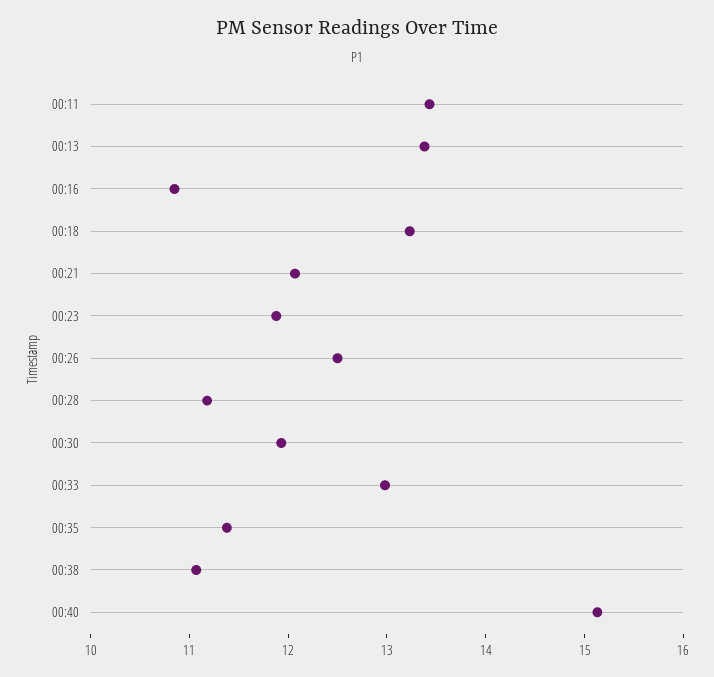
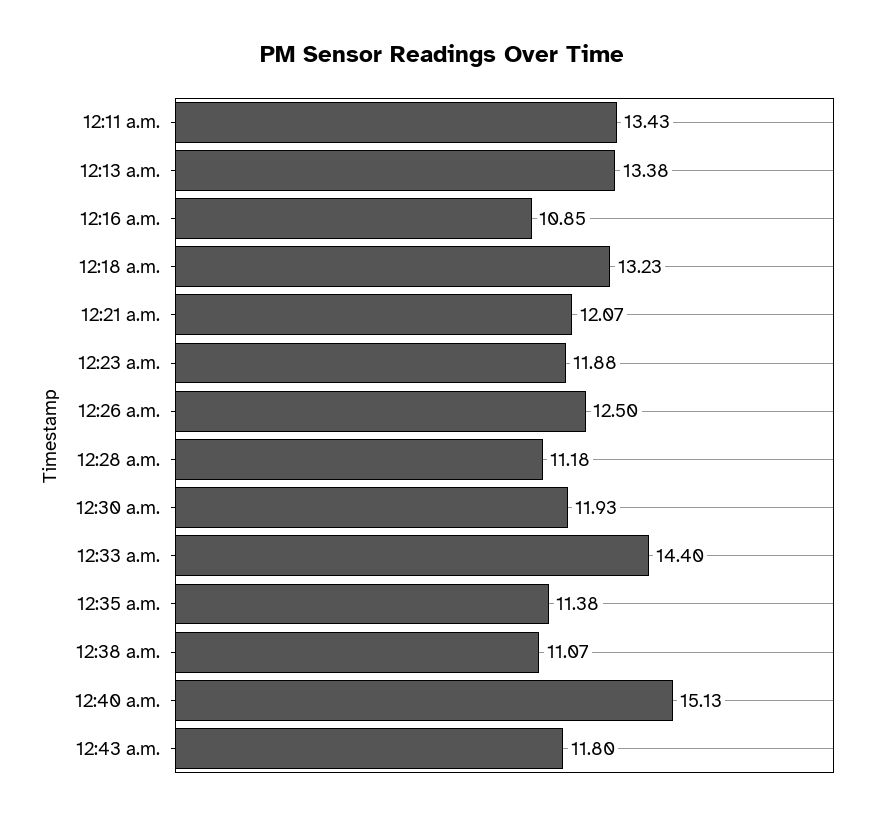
00:33: 13 -> 14.4
12:43 a.m.: none -> 11.8

